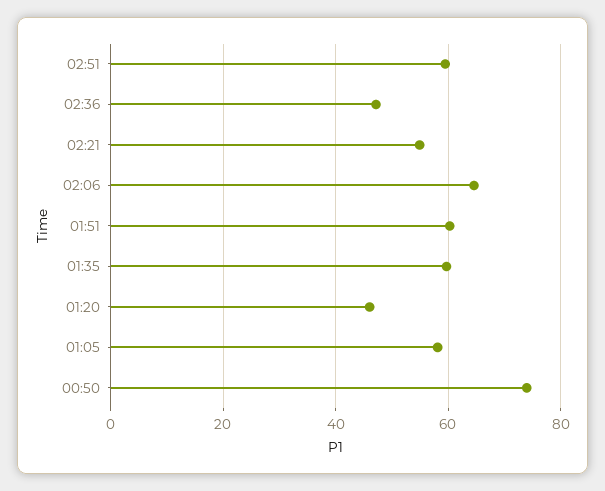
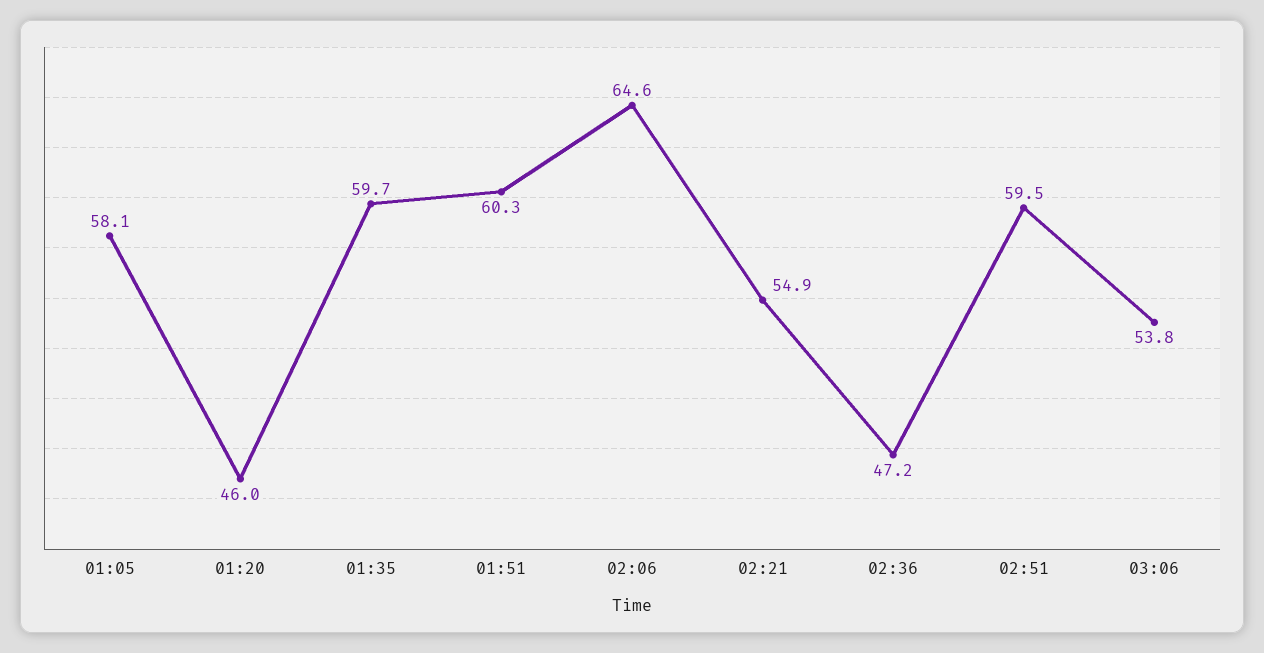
00:50: 74 -> none
03:06: none -> 53.8

